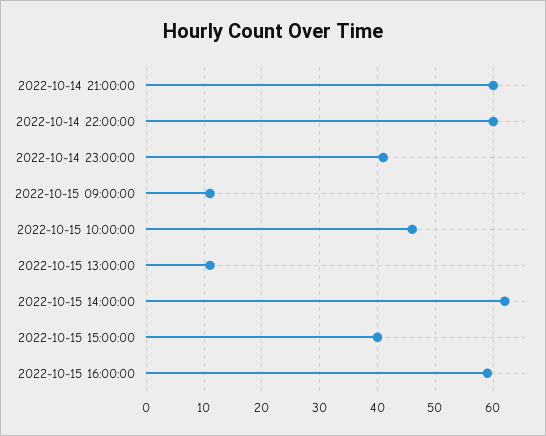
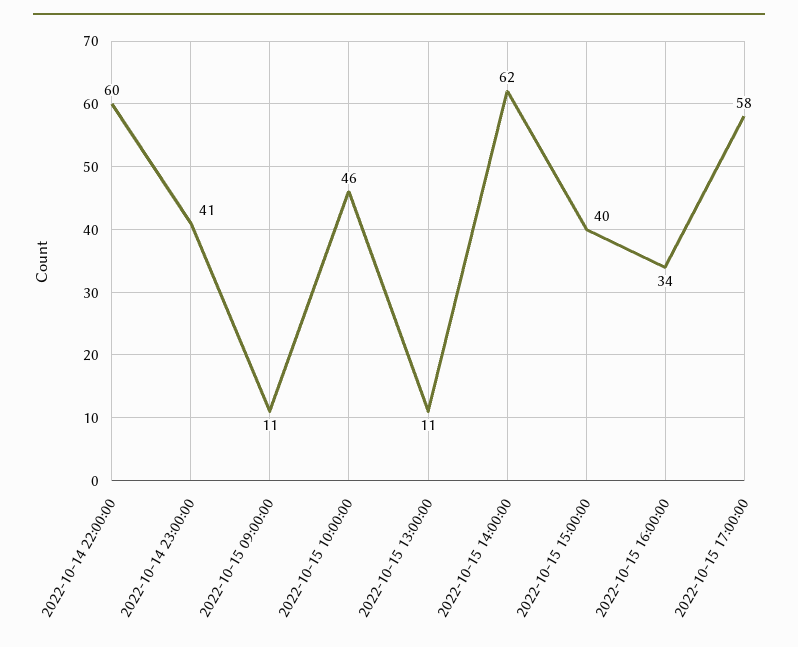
2022-10-14 21:00:00: 60 -> none
2022-10-15 16:00:00: 60 -> 34
2022-10-15 17:00:00: none -> 58

